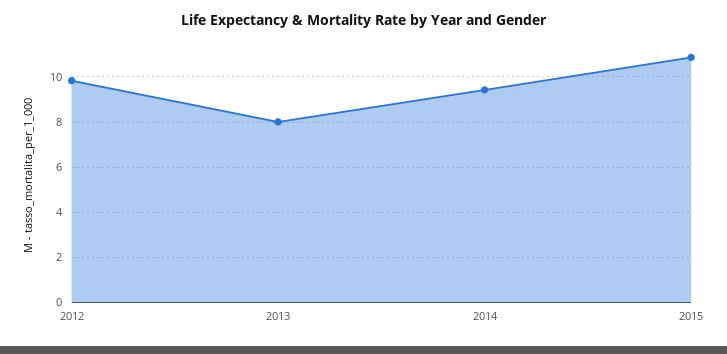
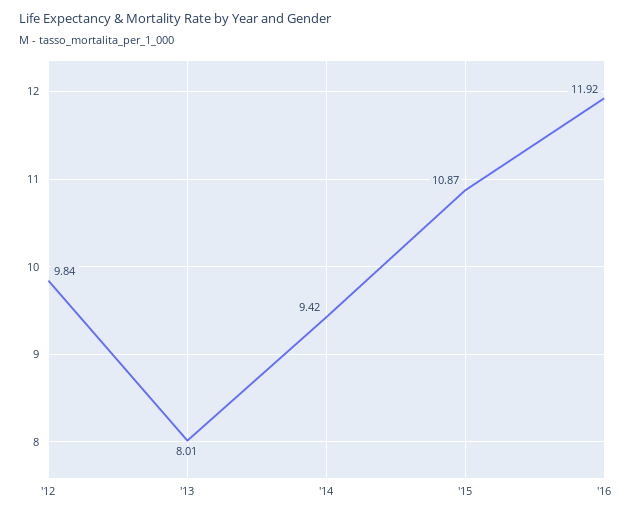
'16: none -> 11.92

